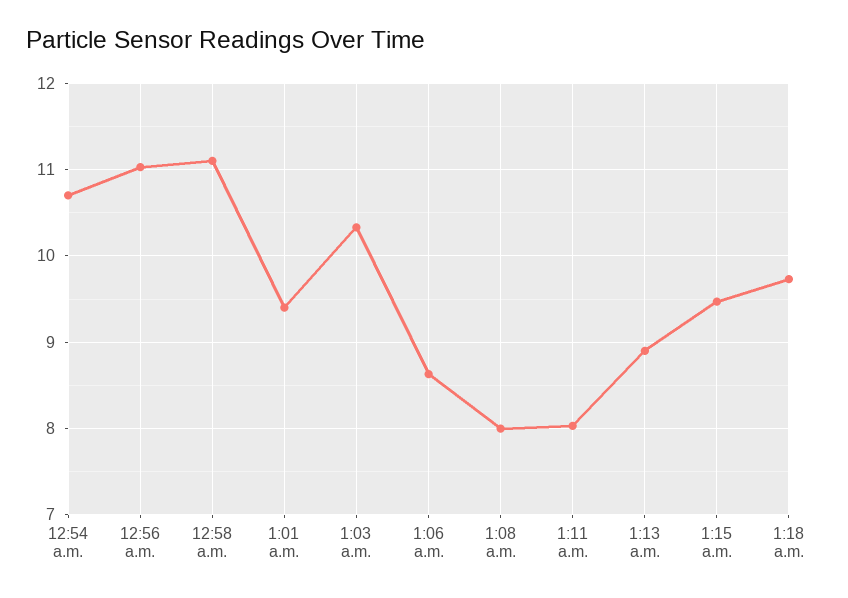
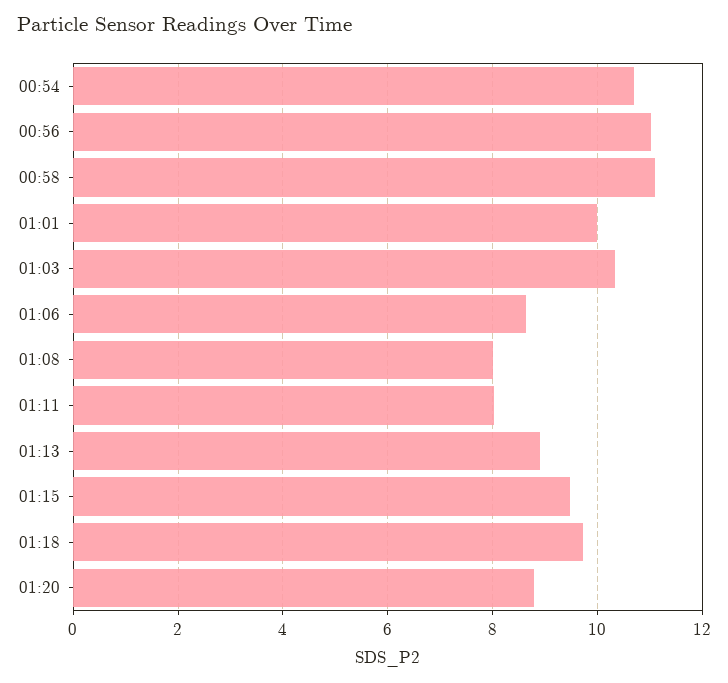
1:01 a.m.: 9.4 -> 10
01:20: none -> 8.8

